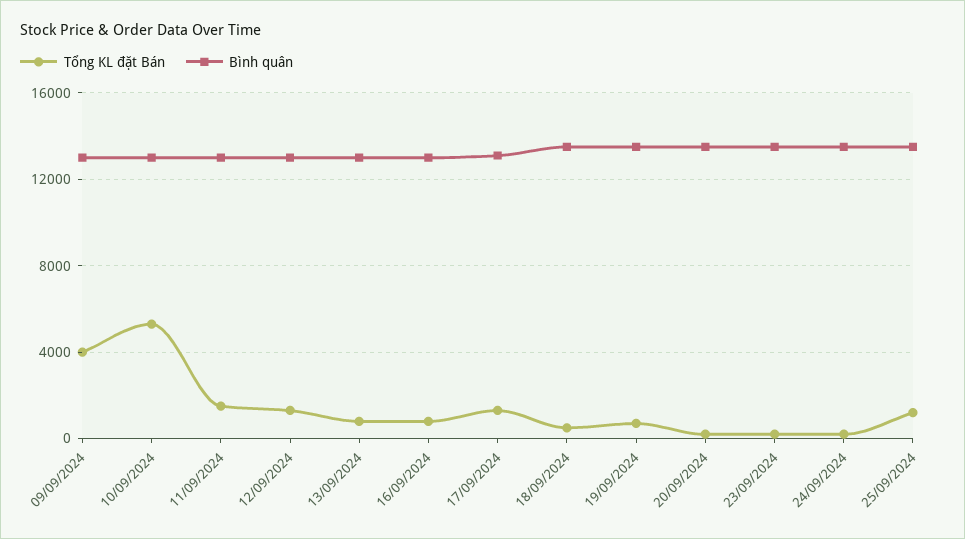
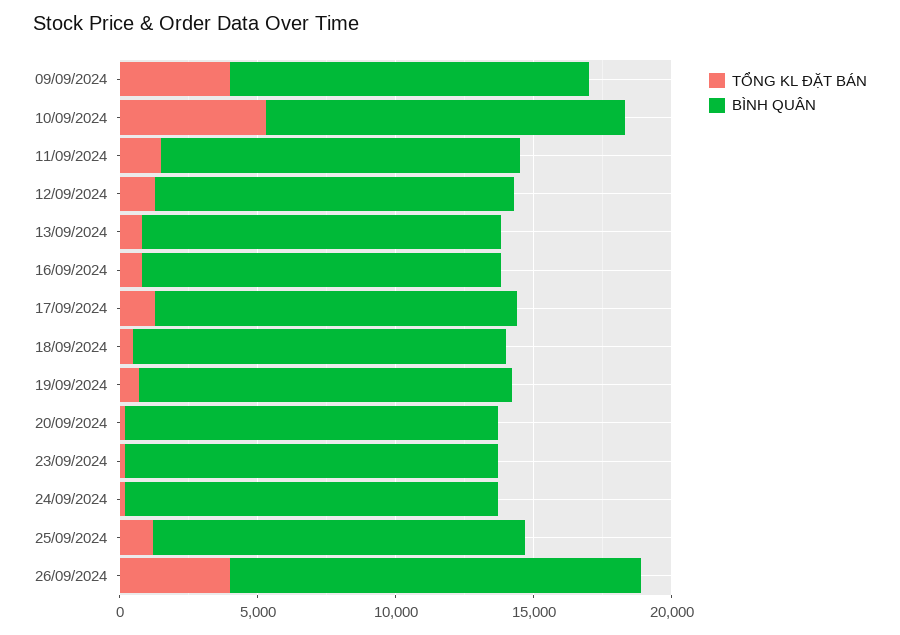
Tổng KL đặt Bán, 26/09/2024: none -> 4000
Bình quân, 26/09/2024: none -> 15000

